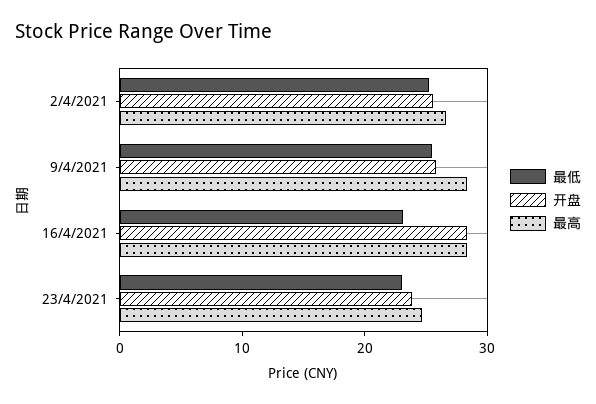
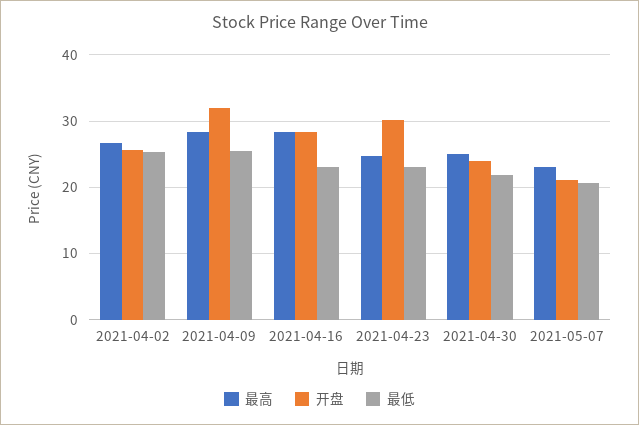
开盘, 9/4/2021: 26 -> 32
开盘, 23/4/2021: 24 -> 30
最高, 2021-04-30: none -> 25
开盘, 2021-04-30: none -> 24
最低, 2021-04-30: none -> 22
最高, 2021-05-07: none -> 23
开盘, 2021-05-07: none -> 21
最低, 2021-05-07: none -> 21

